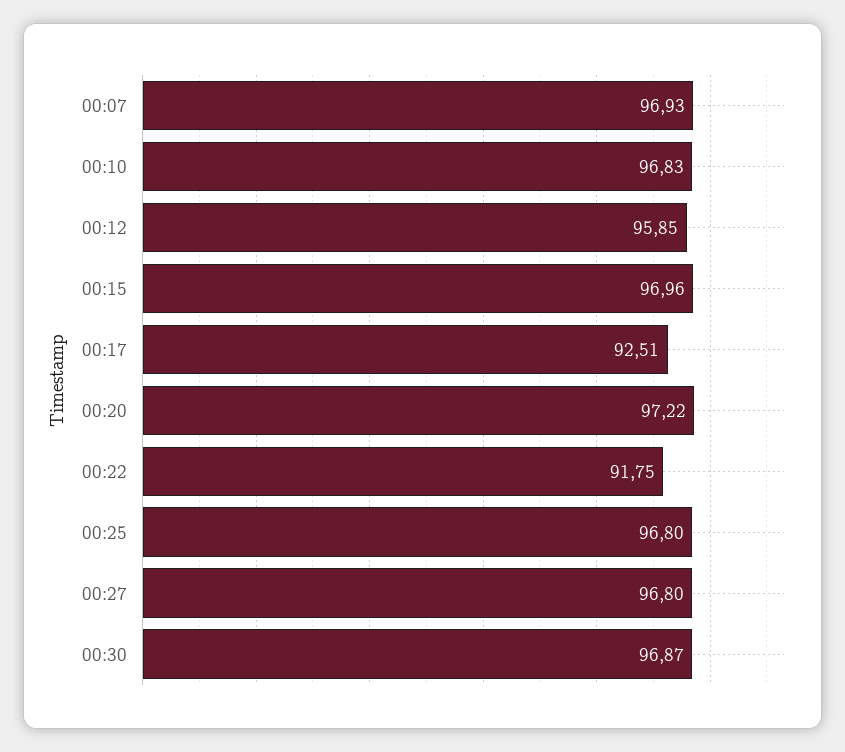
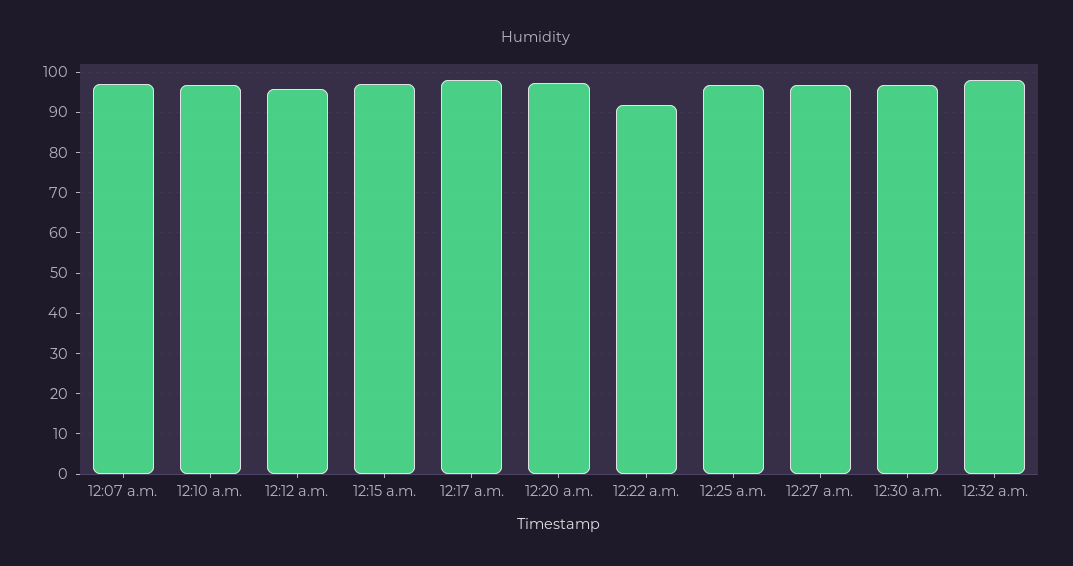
00:17: 92.51 -> 98
12:32 a.m.: none -> 98

